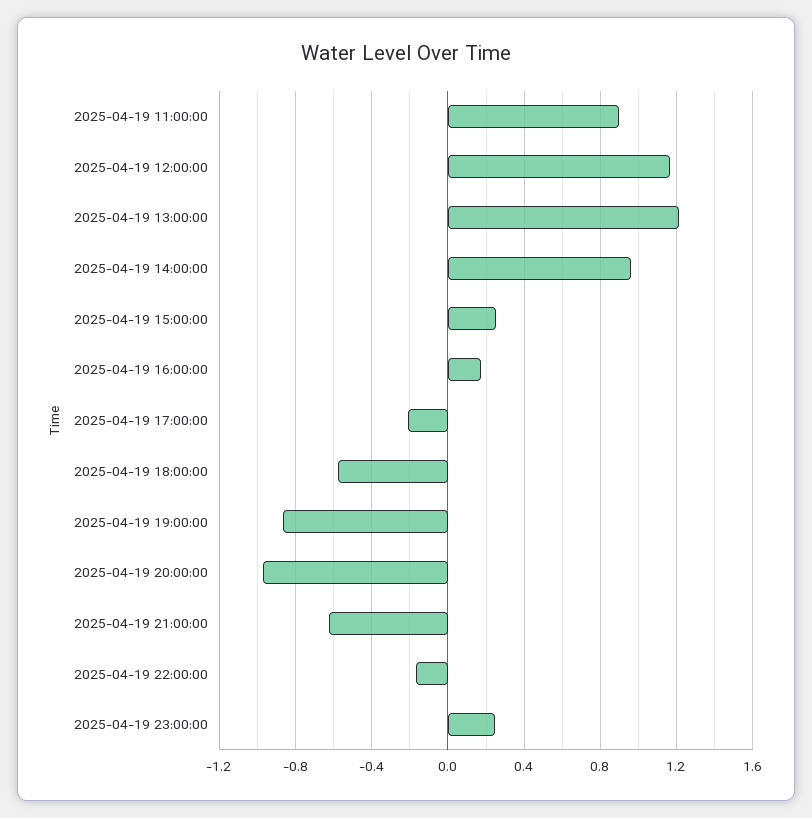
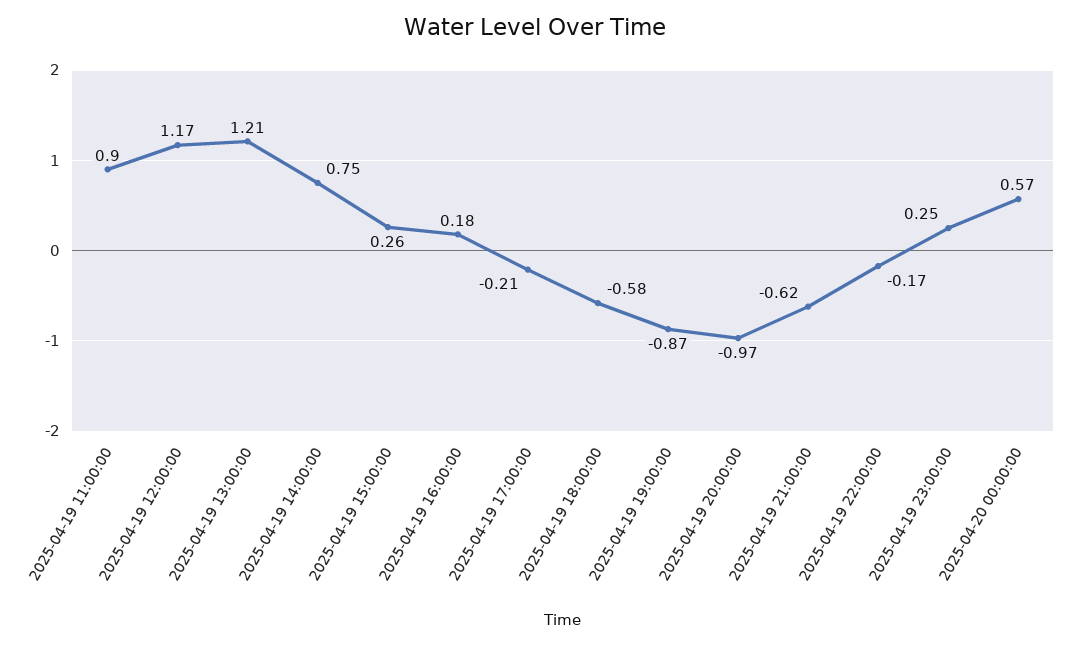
2025-04-19 14:00:00: 0.95 -> 0.75
2025-04-20 00:00:00: none -> 0.57

